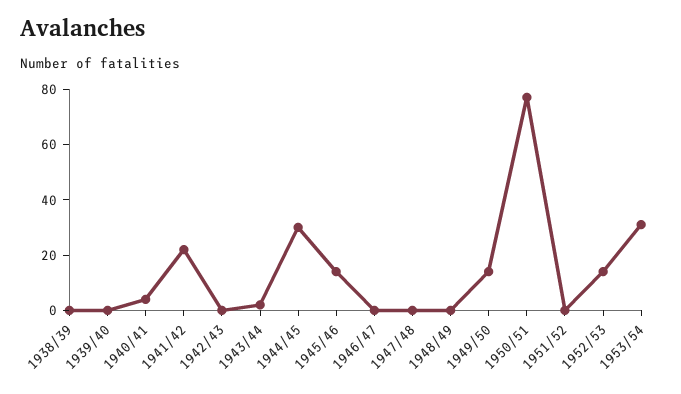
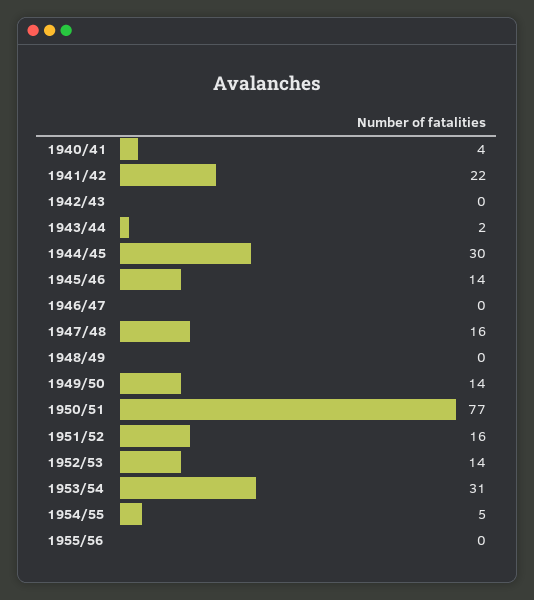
1938/39: 0 -> none
1939/40: 0 -> none
1947/48: 0 -> 16
1951/52: 0 -> 16
1954/55: none -> 5
1955/56: none -> 0

